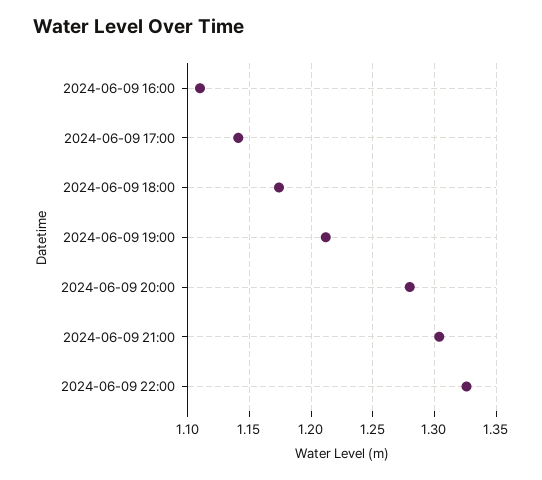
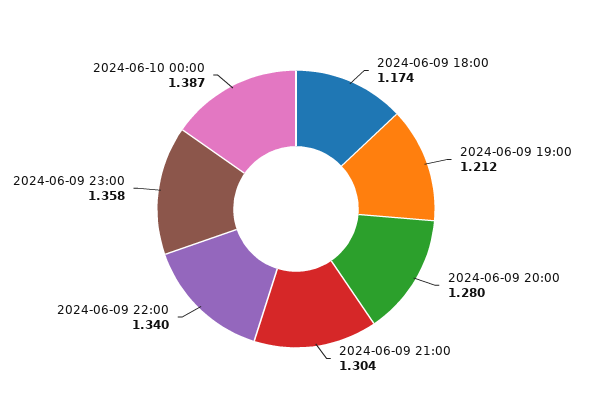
2024-06-09 16:00: 1.11 -> none
2024-06-09 17:00: 1.14 -> none
2024-06-09 22:00: 1.325 -> 1.34
2024-06-09 23:00: none -> 1.358
2024-06-10 00:00: none -> 1.387

